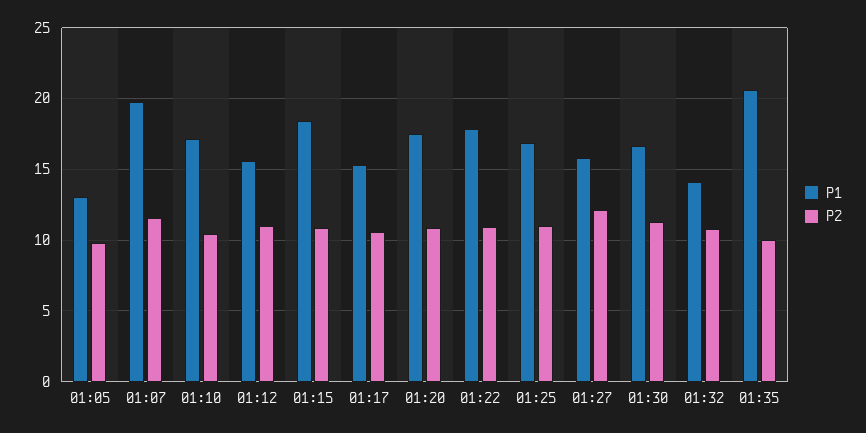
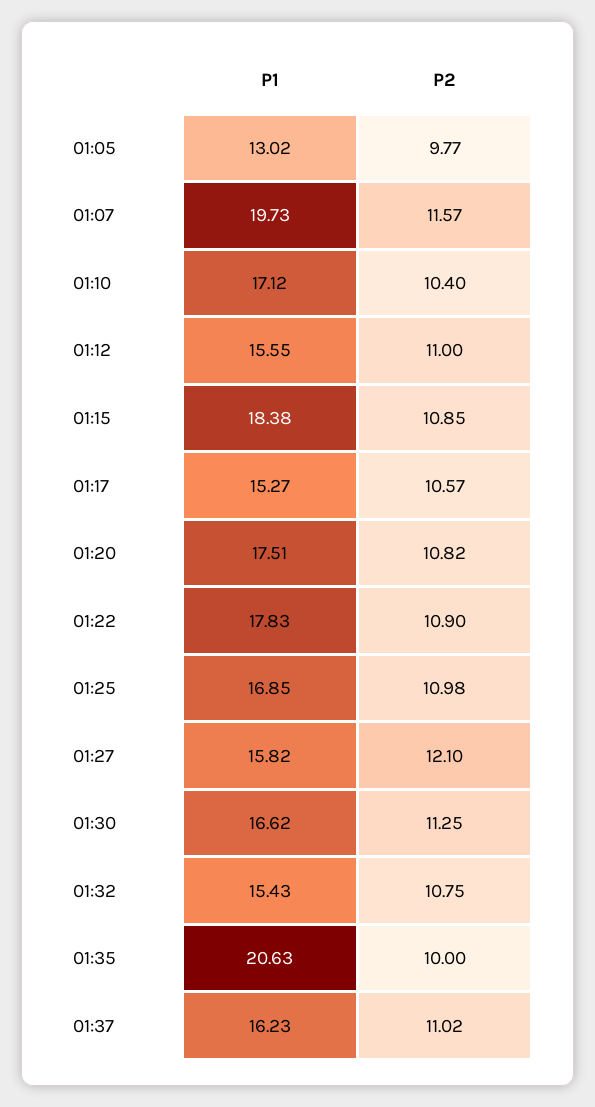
P1, 01:32: 14 -> 15.43
P1, 01:37: none -> 16.23
P2, 01:37: none -> 11.02

